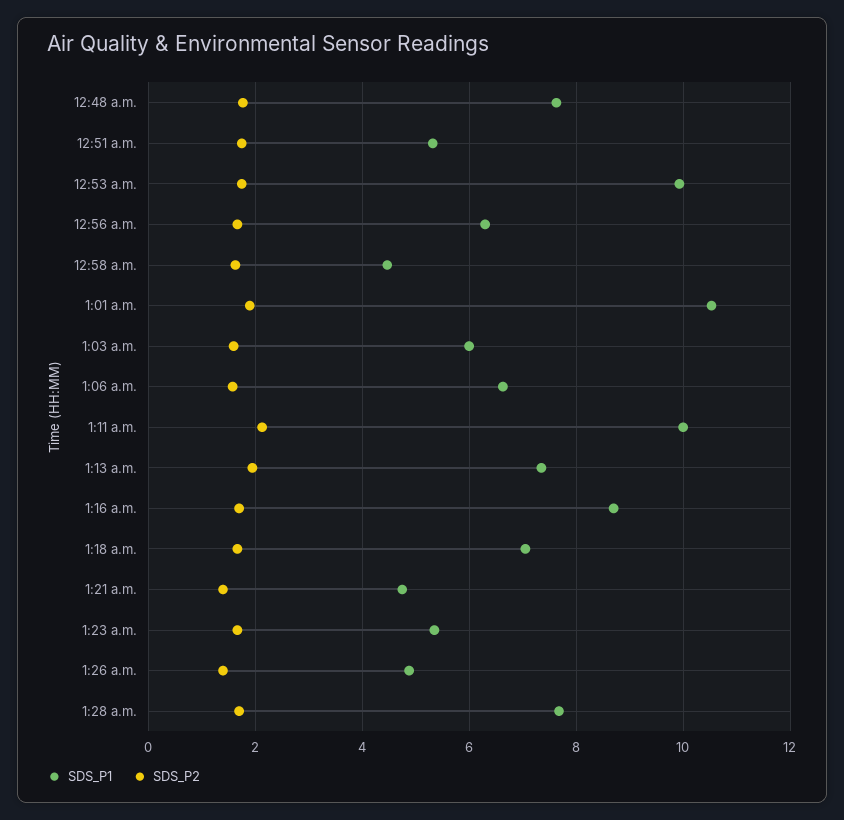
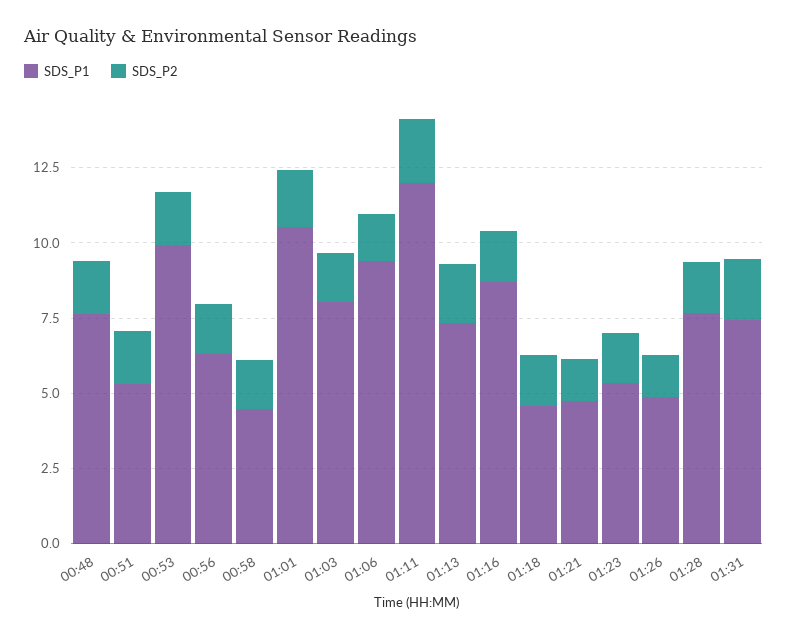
SDS_P1, 1:03 a.m.: 6 -> 8
SDS_P1, 1:06 a.m.: 6.6 -> 9.5
SDS_P1, 1:11 a.m.: 10 -> 12
SDS_P1, 1:18 a.m.: 7 -> 4.5
SDS_P1, 01:31: none -> 7.5
SDS_P2, 01:31: none -> 2

